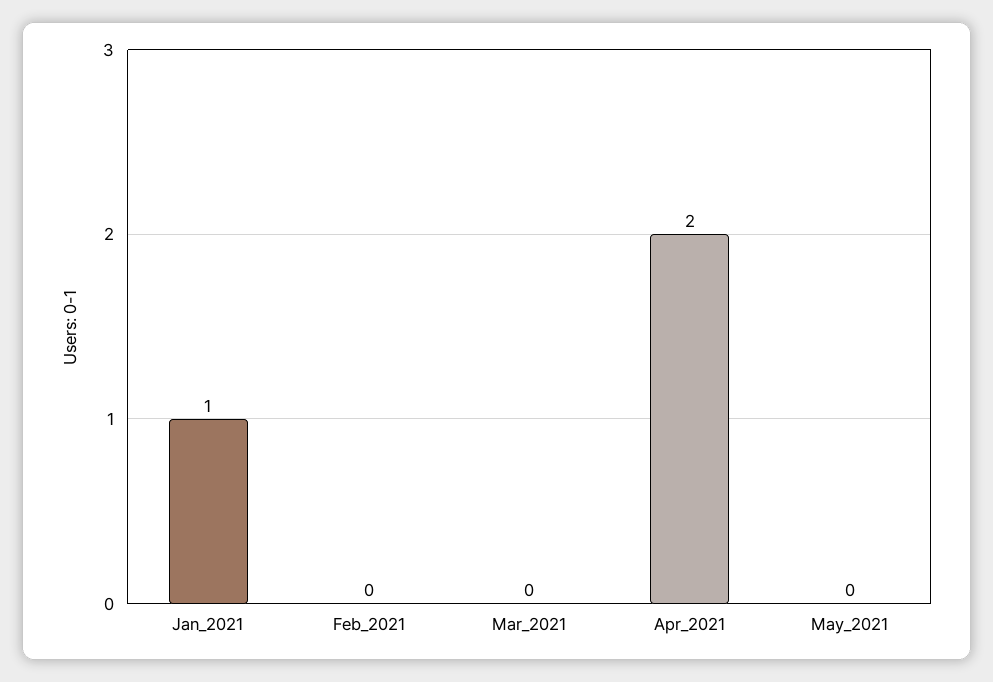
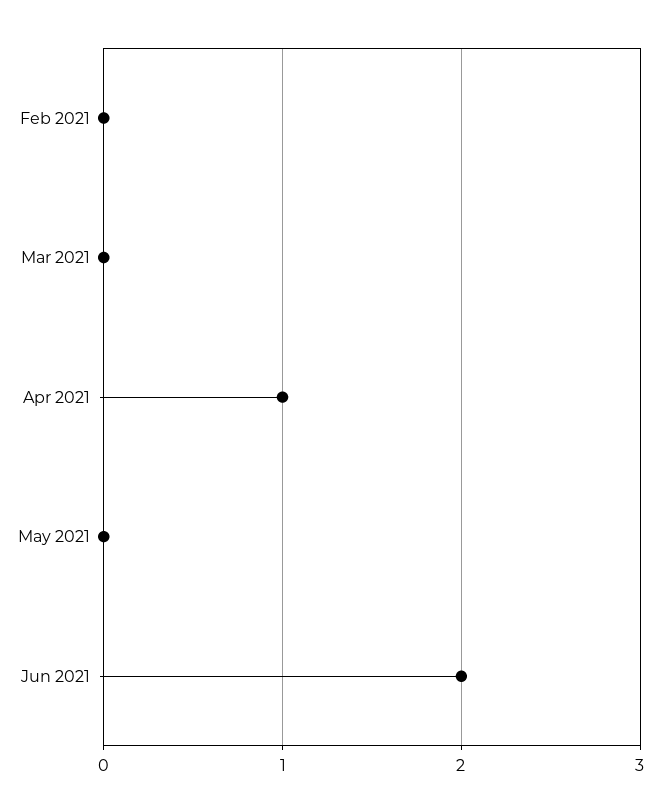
Jan_2021: 1 -> none
Apr_2021: 2 -> 1
Jun 2021: none -> 2

